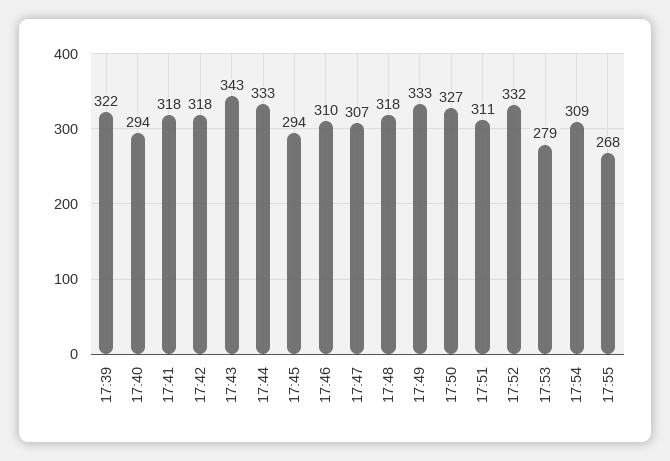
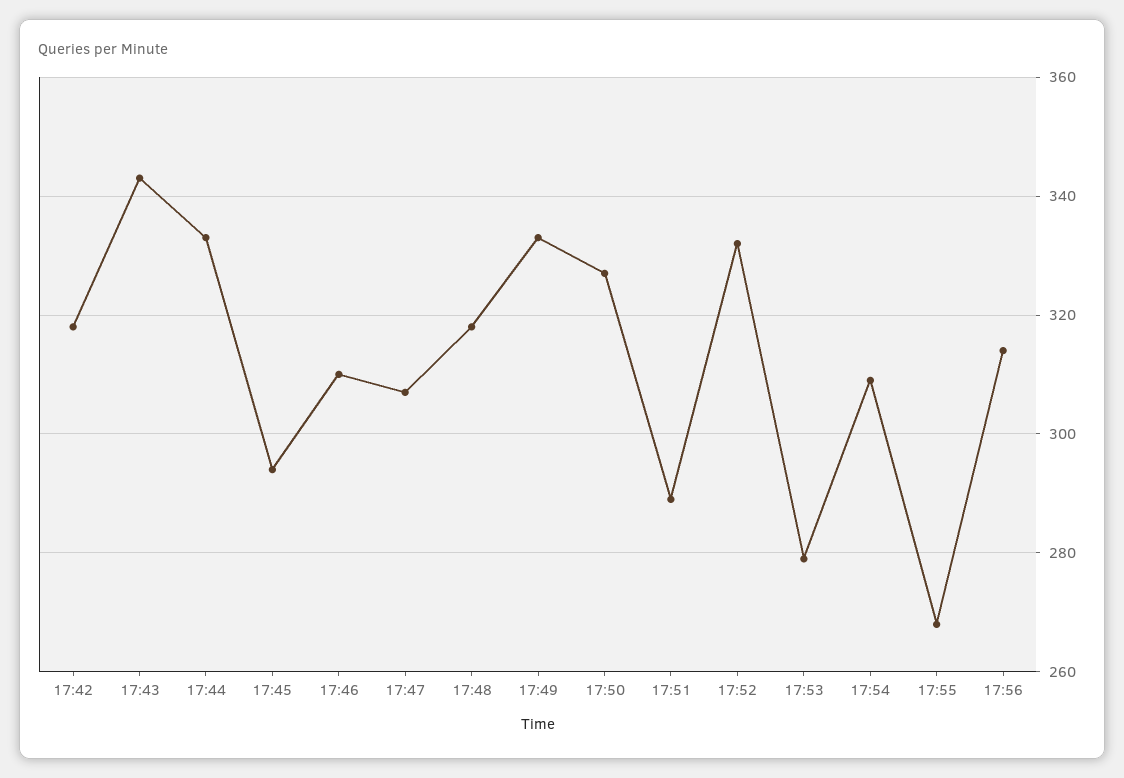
17:39: 322 -> none
17:40: 294 -> none
17:41: 318 -> none
17:51: 311 -> 290
17:56: none -> 315

